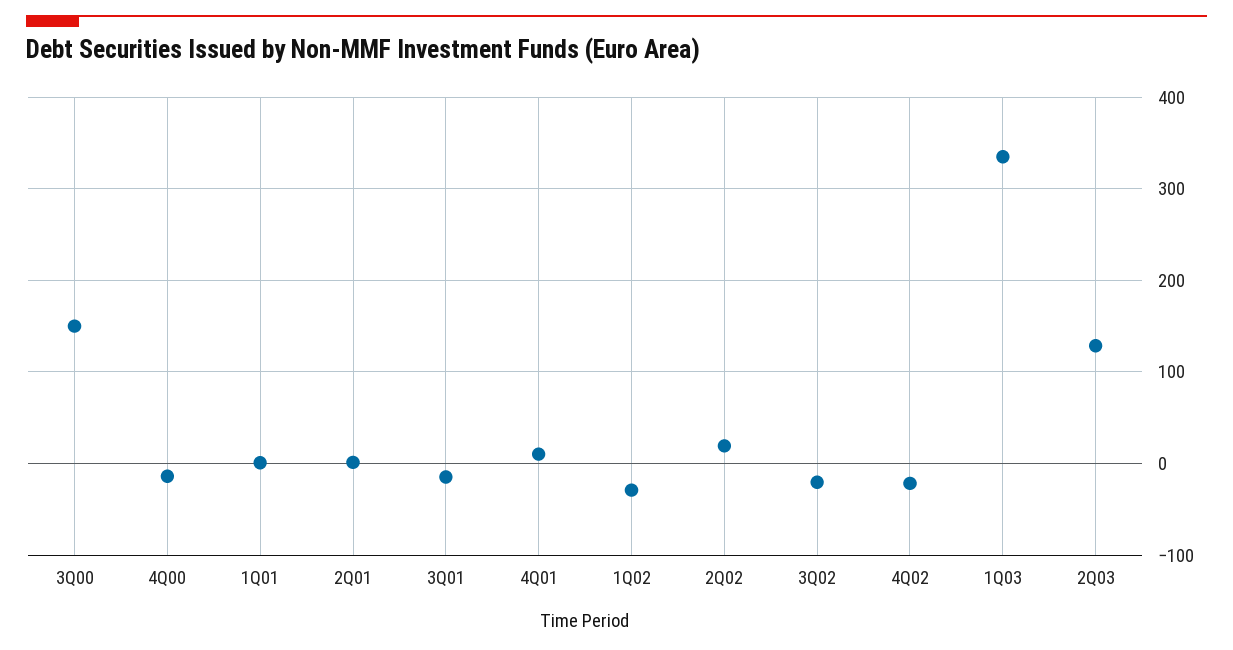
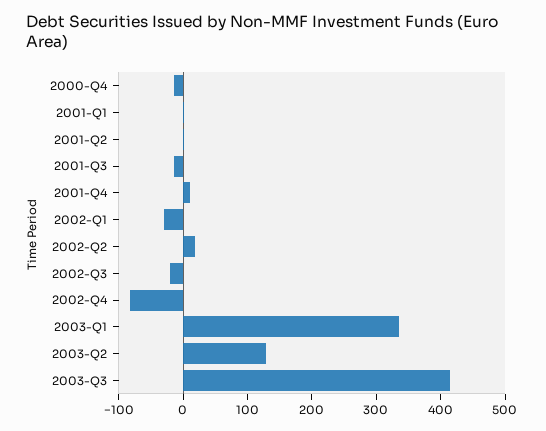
3Q00: 150 -> none
4Q02: -20 -> -80
2003-Q3: none -> 420

